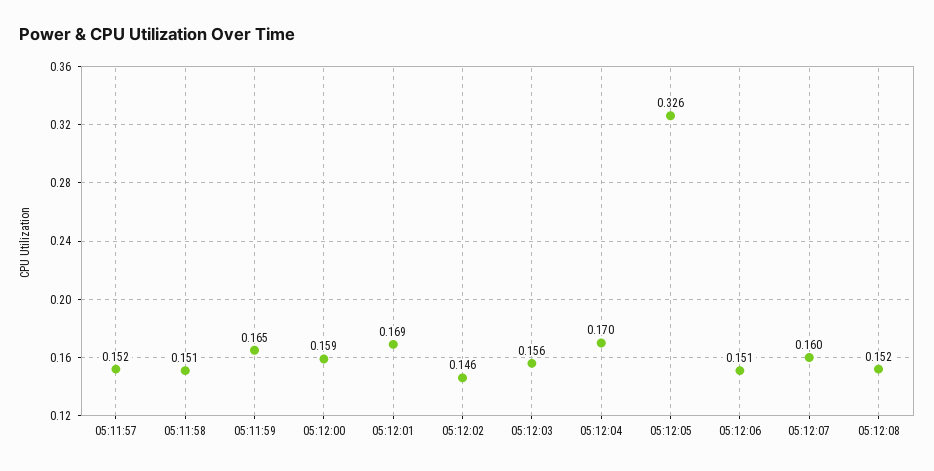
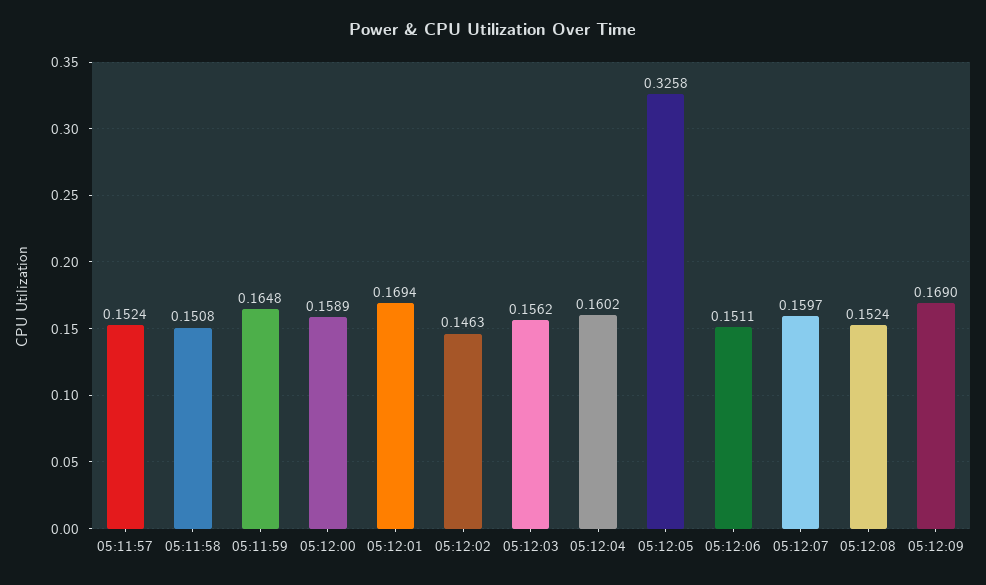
05:12:04: 0.17 -> 0.1602
05:12:09: none -> 0.169

